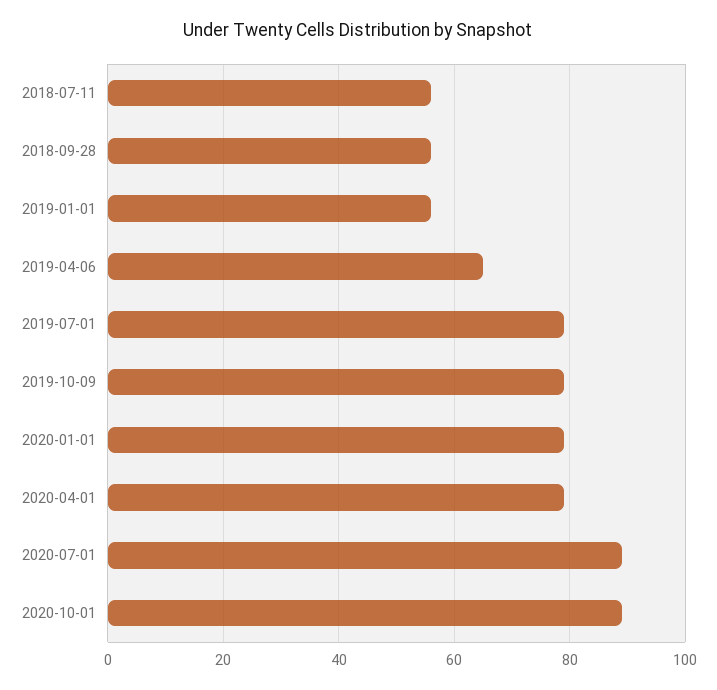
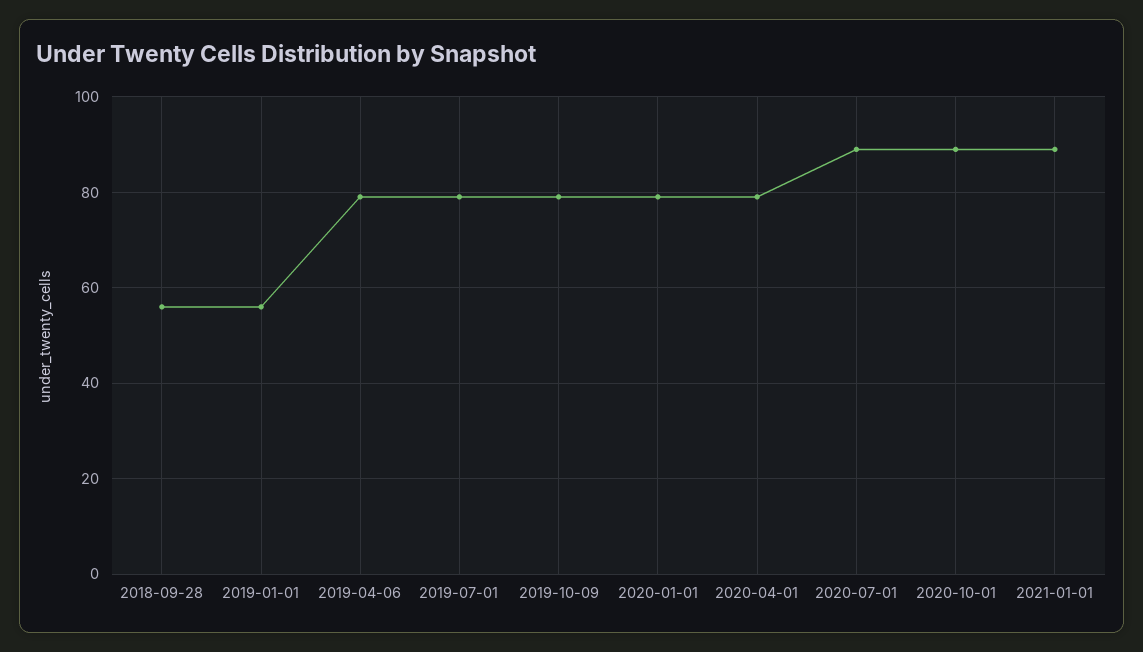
2018-07-11: 55 -> none
2019-04-06: 65 -> 80
2021-01-01: none -> 90

